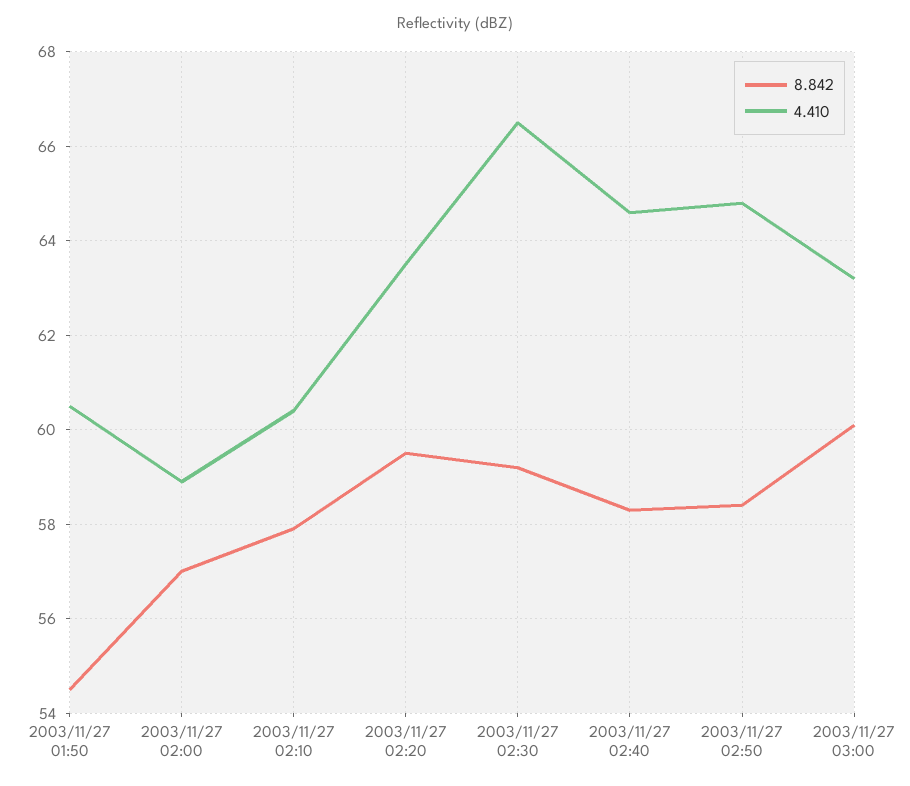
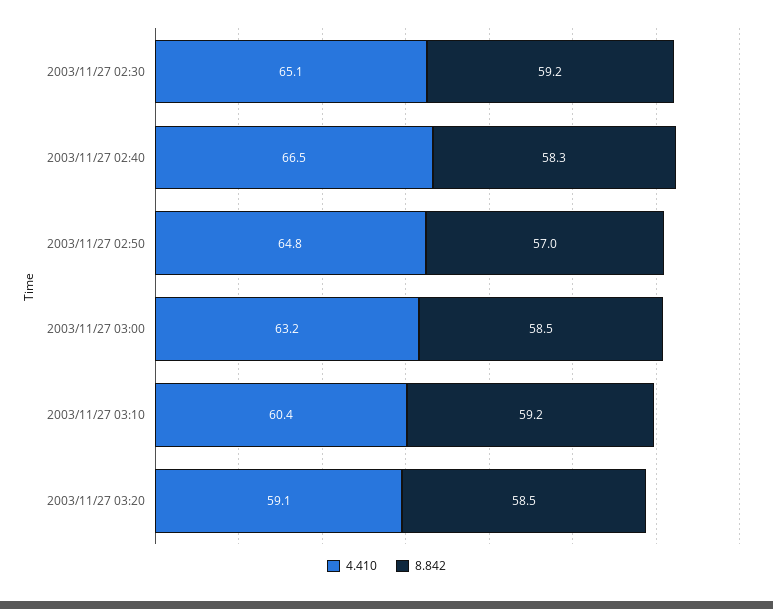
8.842, 2003/11/27 01:50: 54.5 -> none
4.410, 2003/11/27 01:50: 60.5 -> none
8.842, 2003/11/27 02:00: 57 -> none
4.410, 2003/11/27 02:00: 59 -> none
8.842, 2003/11/27 02:10: 58 -> none
4.410, 2003/11/27 02:10: 60.5 -> none
8.842, 2003/11/27 02:20: 59.5 -> none
4.410, 2003/11/27 02:20: 63.5 -> none
4.410, 2003/11/27 02:30: 66.5 -> 65.1
4.410, 2003/11/27 02:40: 64.5 -> 66.5
8.842, 2003/11/27 02:50: 58.5 -> 57
8.842, 2003/11/27 03:00: 60 -> 58.5
4.410, 2003/11/27 03:10: none -> 60.4
8.842, 2003/11/27 03:10: none -> 59.2
4.410, 2003/11/27 03:20: none -> 59.1
8.842, 2003/11/27 03:20: none -> 58.5

